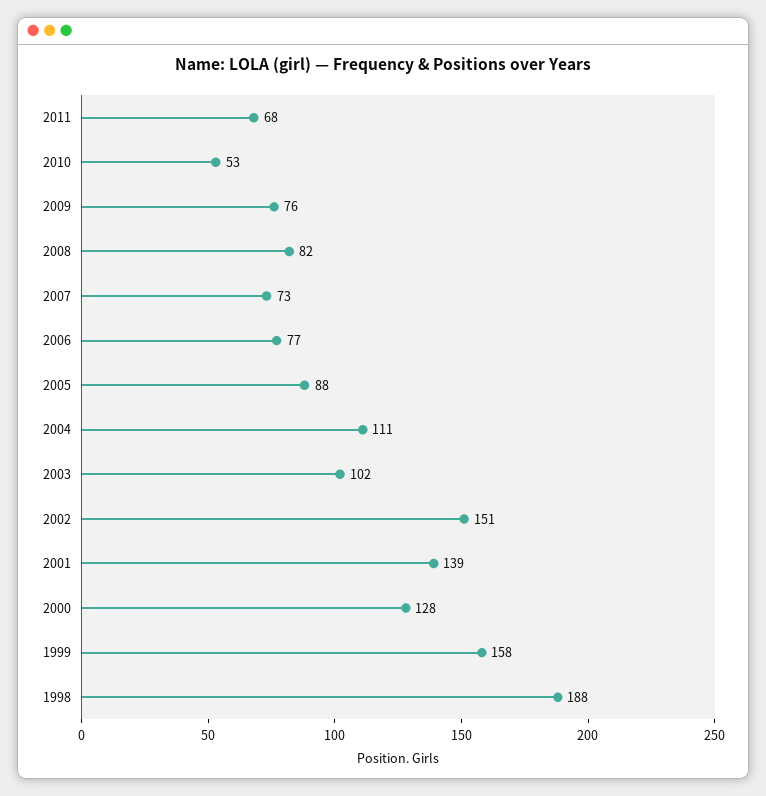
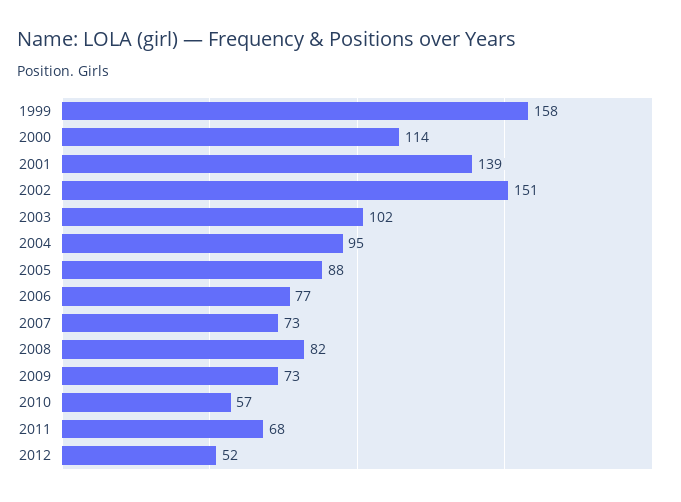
2010: 53 -> 57
2009: 76 -> 73
2004: 111 -> 95
2000: 128 -> 114
1998: 188 -> none
2012: none -> 52

